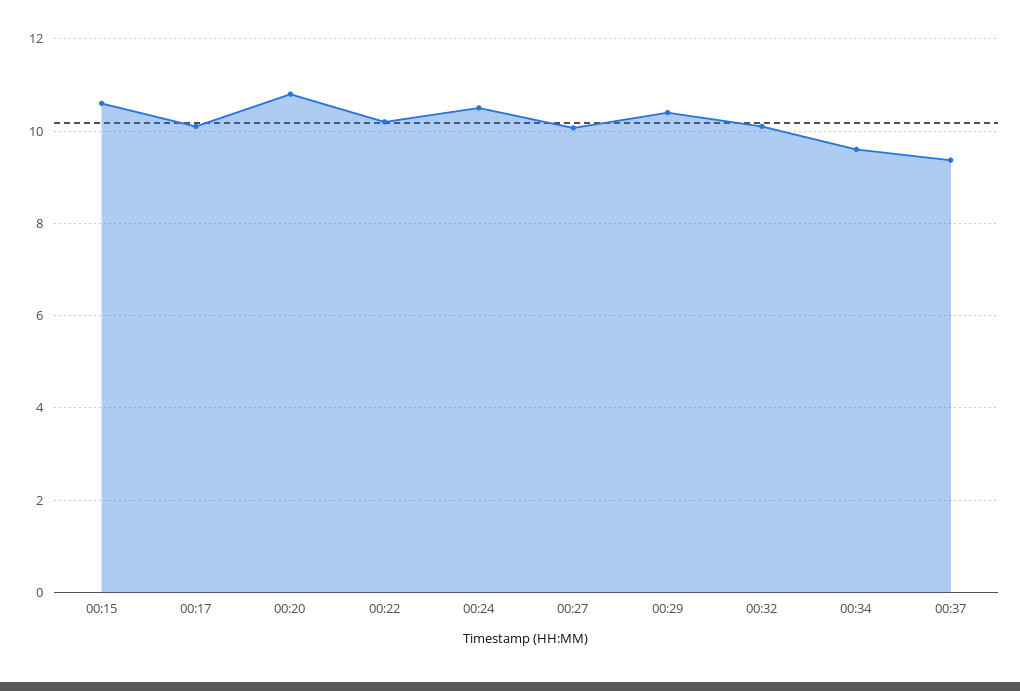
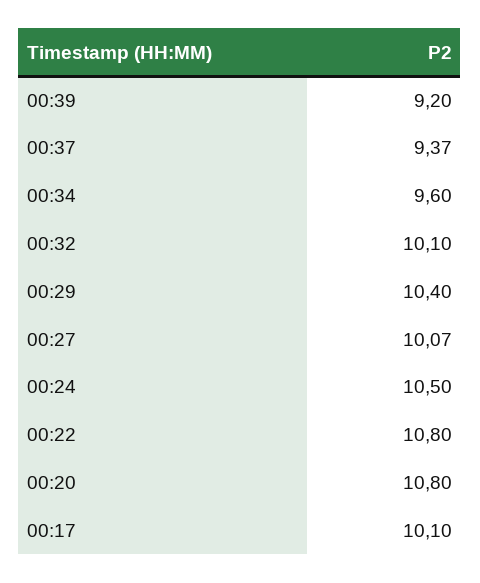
00:15: 10.6 -> none
00:22: 10.2 -> 10.8
00:39: none -> 9.2

